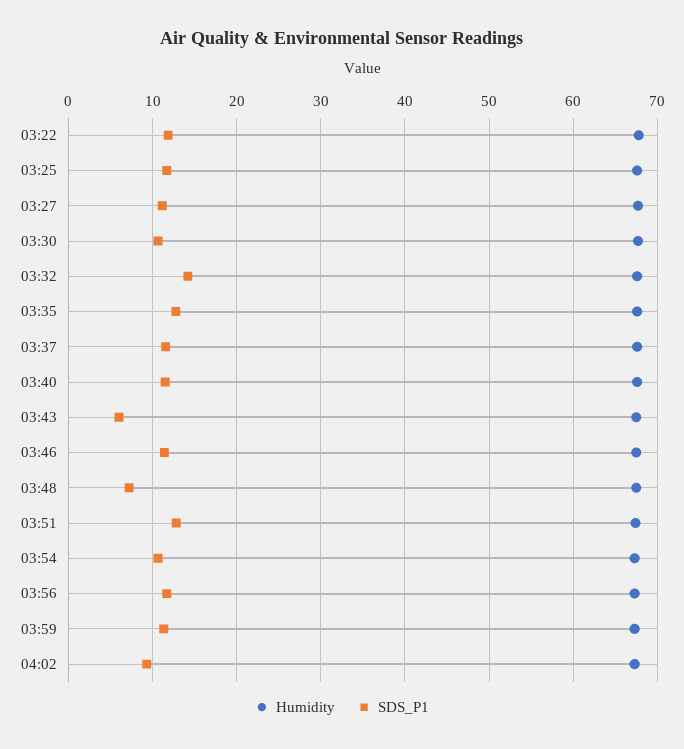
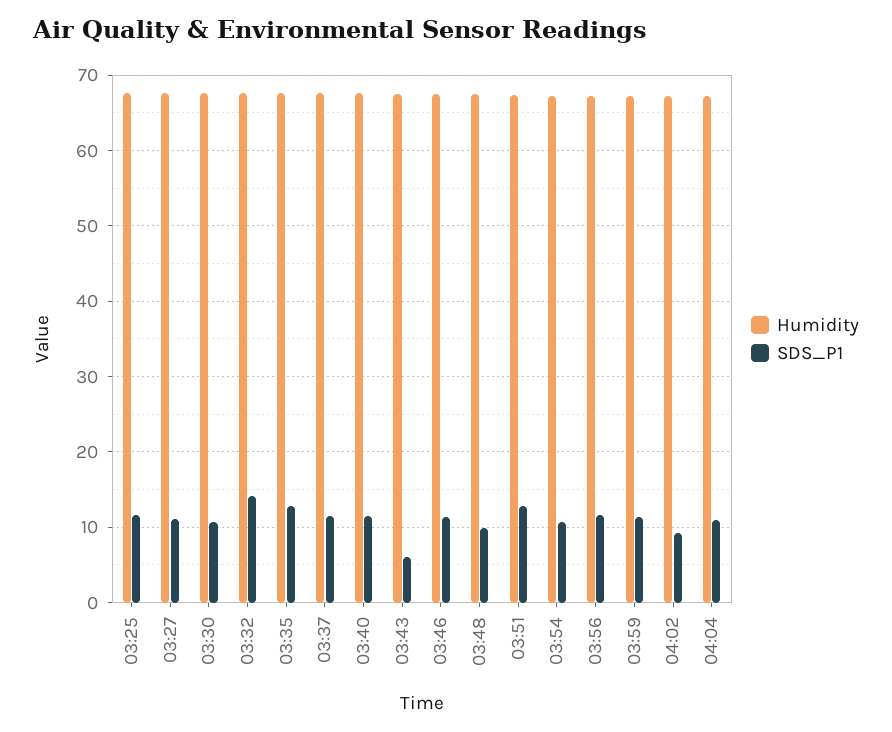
Humidity, 03:22: 68 -> none
SDS_P1, 03:22: 12 -> none
SDS_P1, 03:48: 7 -> 10
Humidity, 04:04: none -> 67
SDS_P1, 04:04: none -> 11

